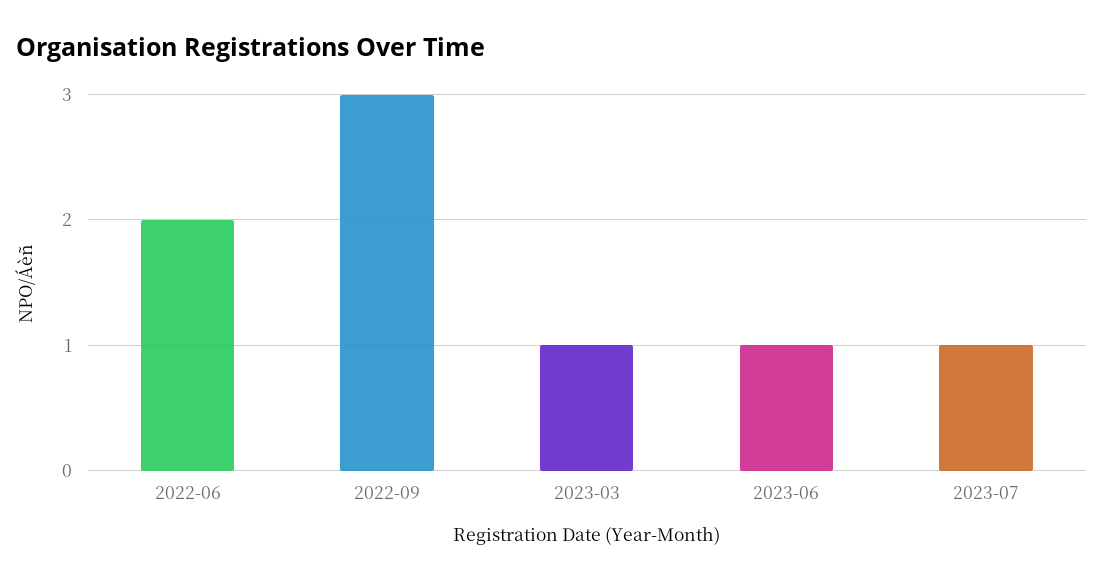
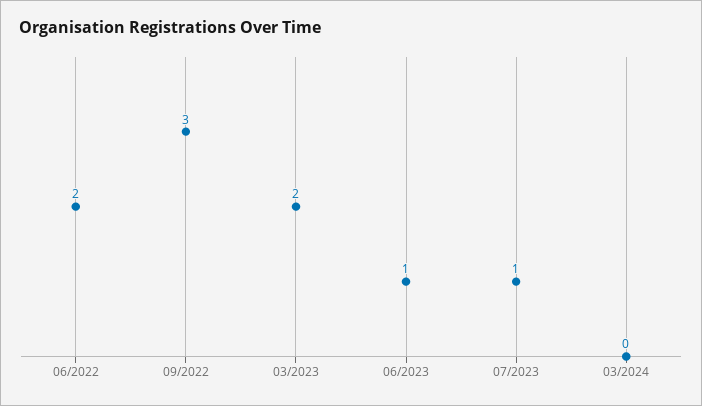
2023-03: 1 -> 2
03/2024: none -> 0

